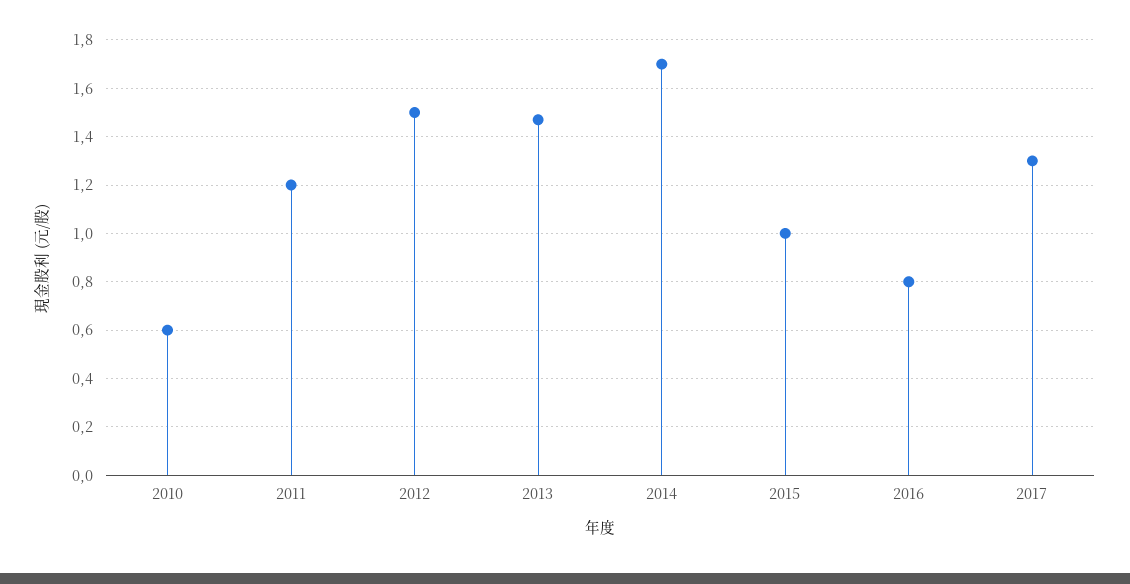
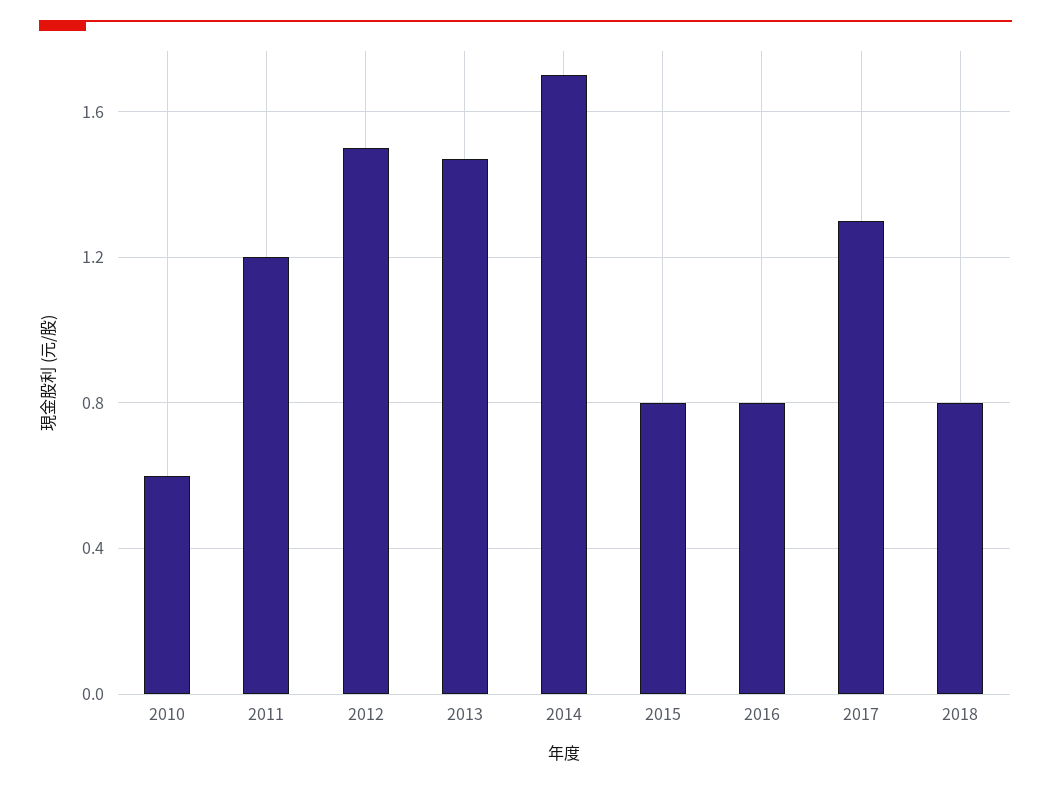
2015: 1 -> 0.8
2018: none -> 0.8

